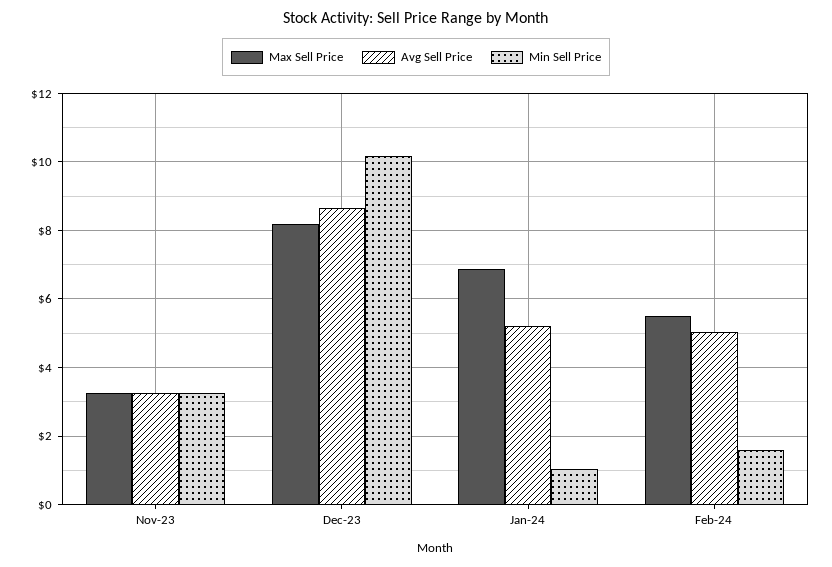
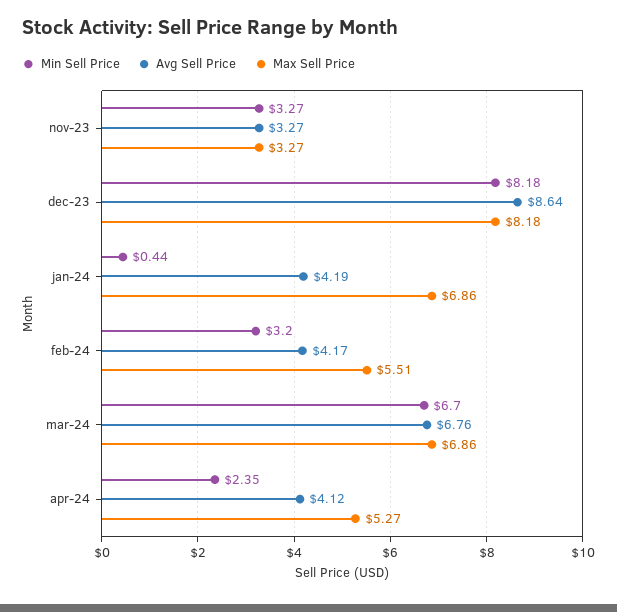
Min Sell Price, Dec-23: 10.2 -> 8.18
Avg Sell Price, Jan-24: 5.2 -> 4.19
Min Sell Price, Jan-24: 1 -> 0.44
Avg Sell Price, Feb-24: 5 -> 4.17
Min Sell Price, Feb-24: 1.6 -> 3.2
Min Sell Price, mar-24: none -> 6.7
Avg Sell Price, mar-24: none -> 6.76
Max Sell Price, mar-24: none -> 6.86
Min Sell Price, apr-24: none -> 2.35
Avg Sell Price, apr-24: none -> 4.12
Max Sell Price, apr-24: none -> 5.27

